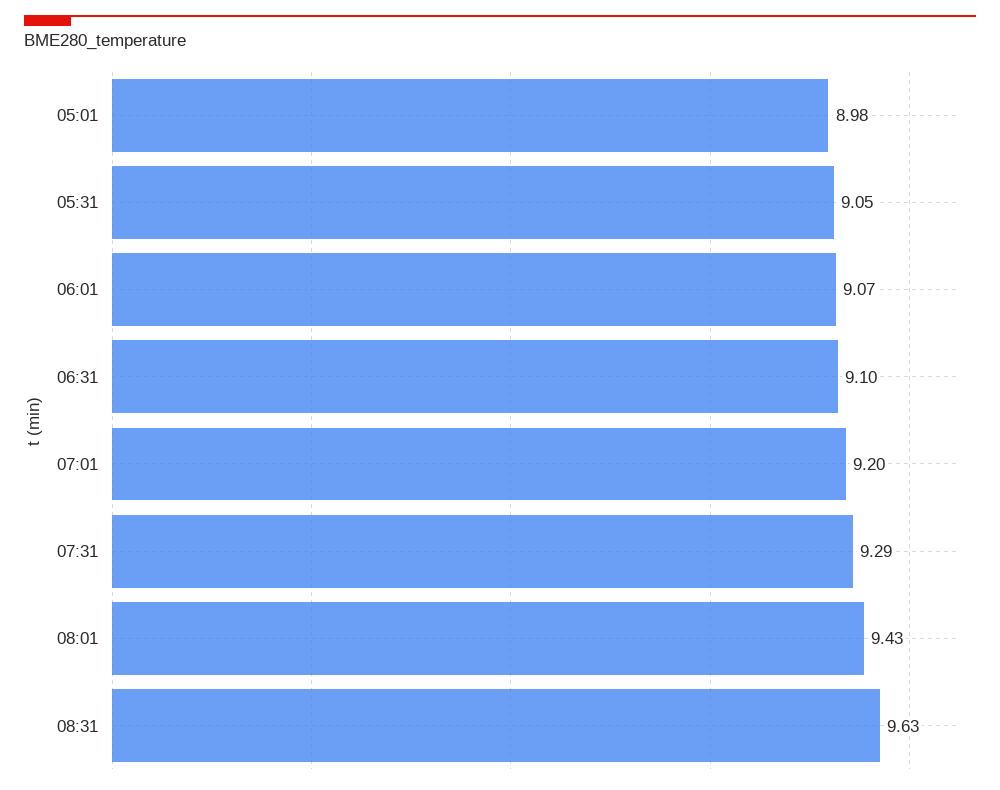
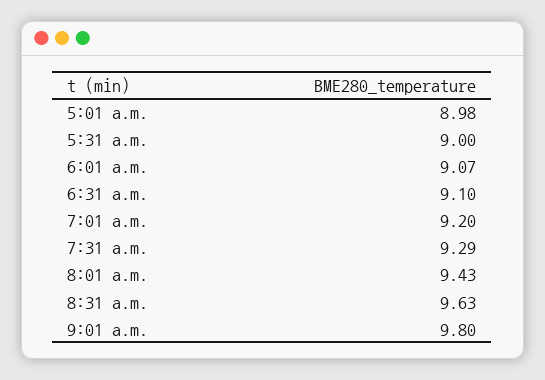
05:31: 9.05 -> 9
9:01 a.m.: none -> 9.8

